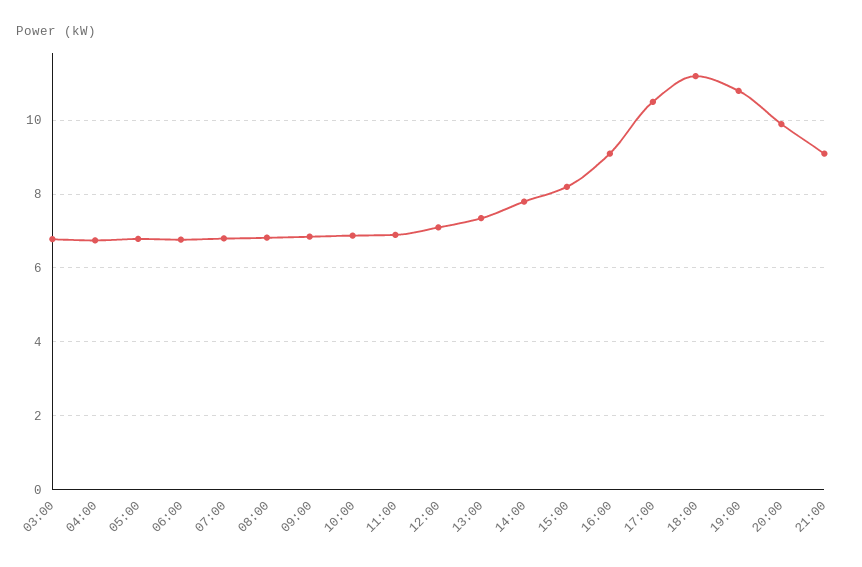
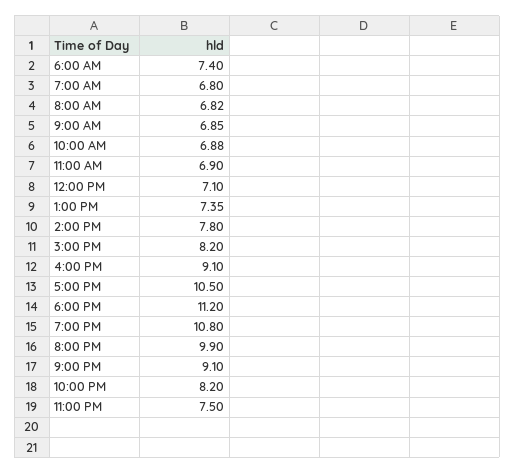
03:00: 6.8 -> none
04:00: 6.8 -> none
05:00: 6.8 -> none
06:00: 6.8 -> 7.4
10:00 PM: none -> 8.2
11:00 PM: none -> 7.5

